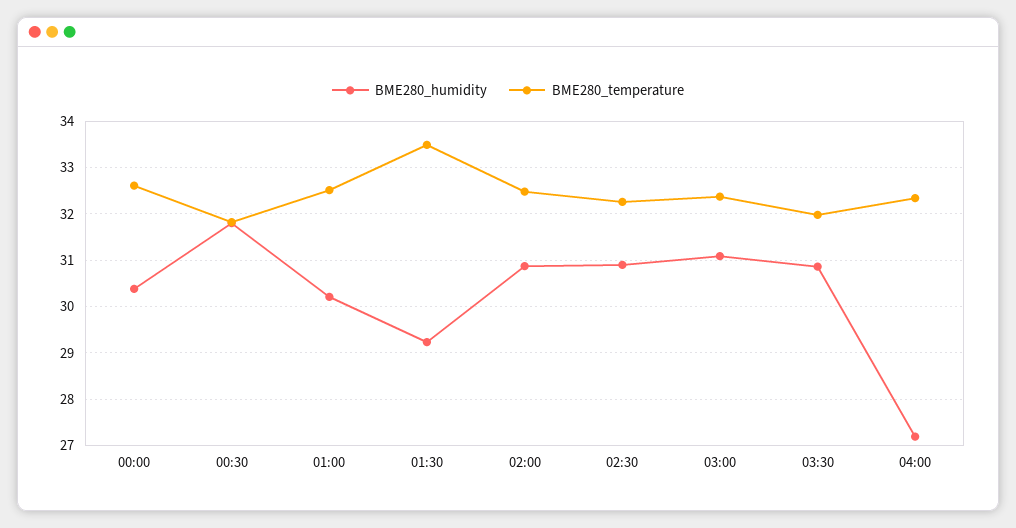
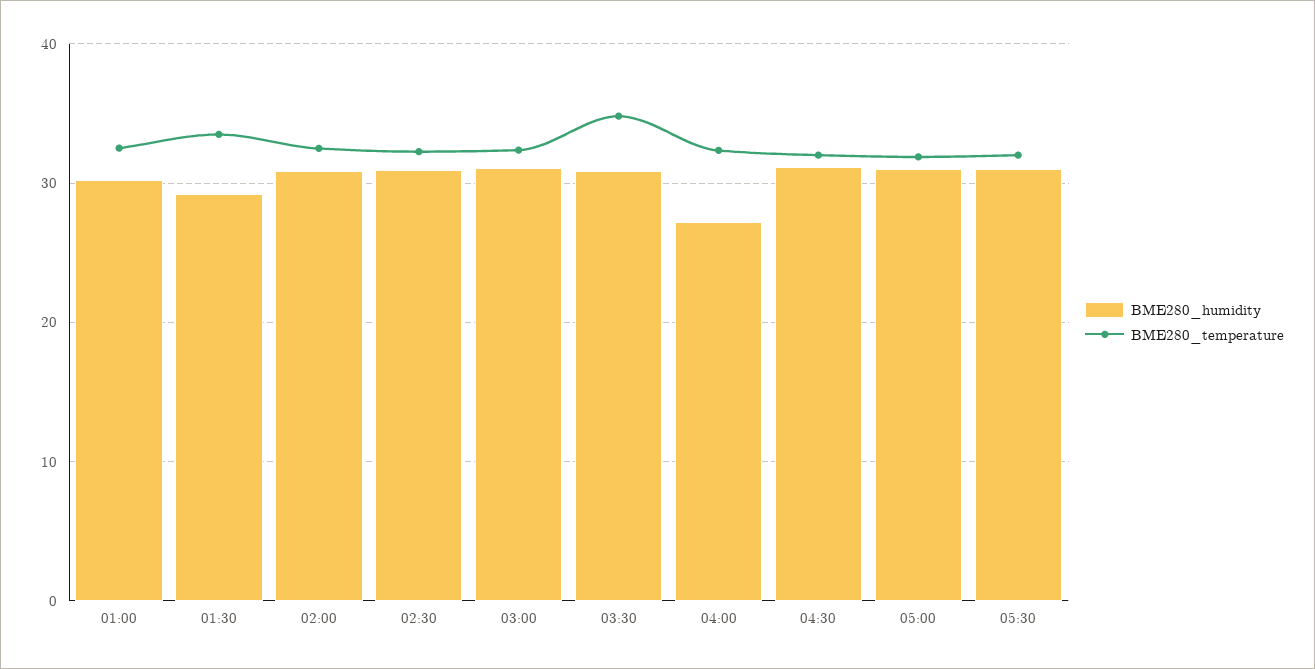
BME280_humidity, 00:00: 30.4 -> none
BME280_temperature, 00:00: 32.6 -> none
BME280_humidity, 00:30: 31.8 -> none
BME280_temperature, 00:30: 31.8 -> none
BME280_temperature, 03:30: 32 -> 35
BME280_humidity, 04:30: none -> 31
BME280_temperature, 04:30: none -> 32
BME280_humidity, 05:00: none -> 31
BME280_temperature, 05:00: none -> 32
BME280_humidity, 05:30: none -> 31
BME280_temperature, 05:30: none -> 32

